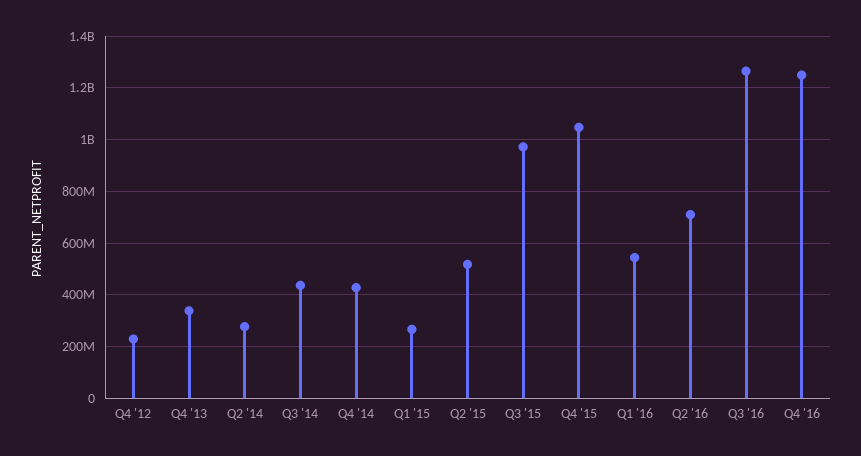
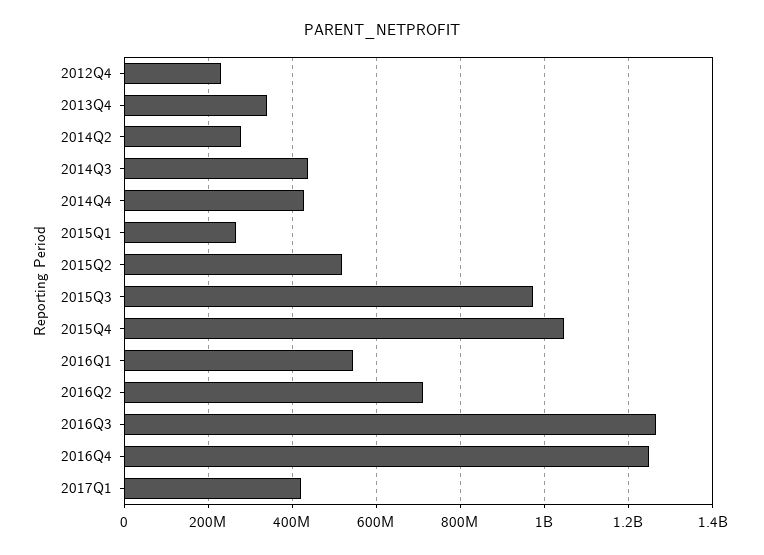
2017Q1: none -> 420000000

